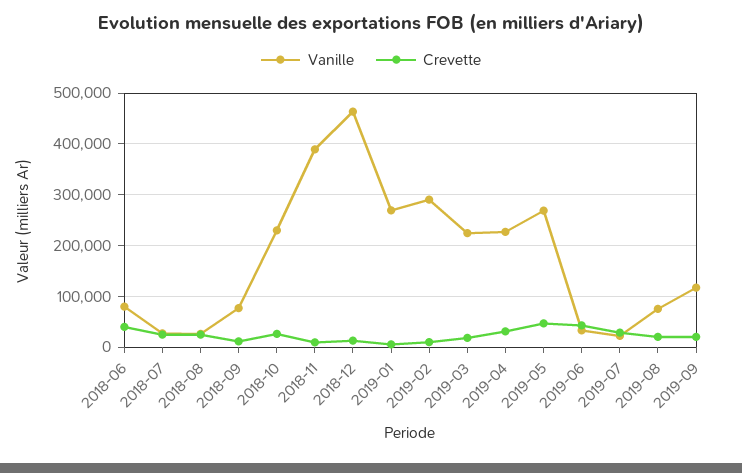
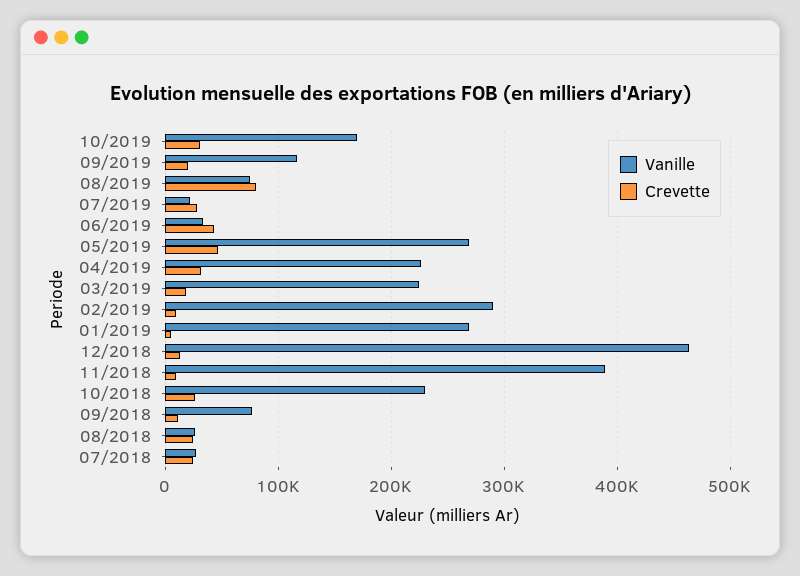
Vanille, 2018-06: 80000 -> none
Crevette, 2018-06: 40000 -> none
Crevette, 2019-08: 20000 -> 80000
Vanille, 10/2019: none -> 170000
Crevette, 10/2019: none -> 30000

